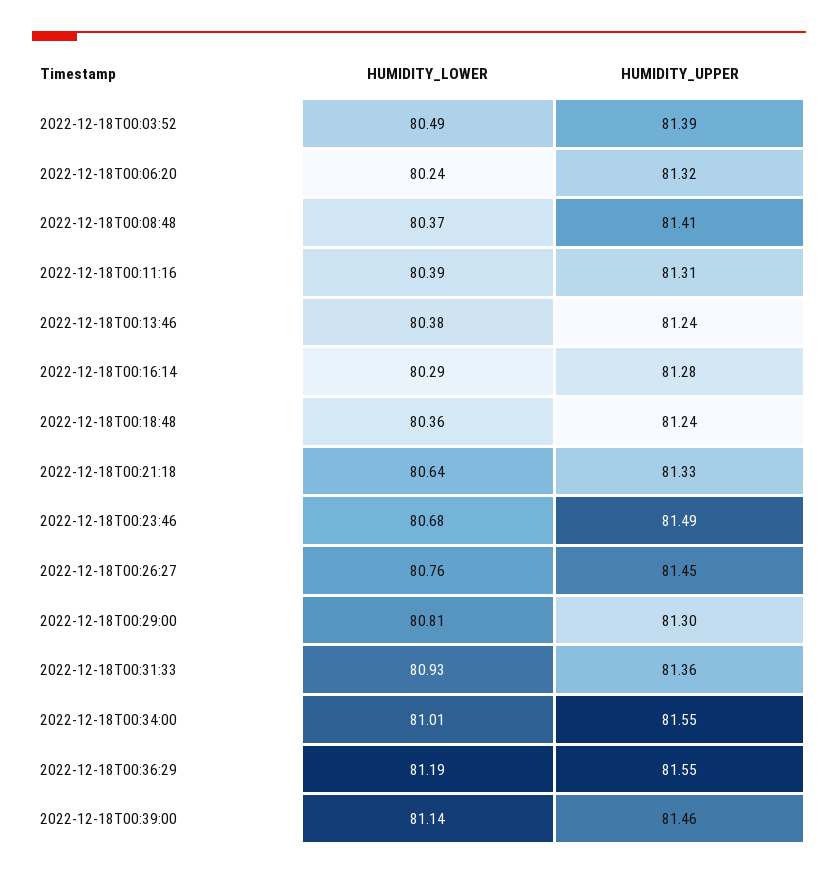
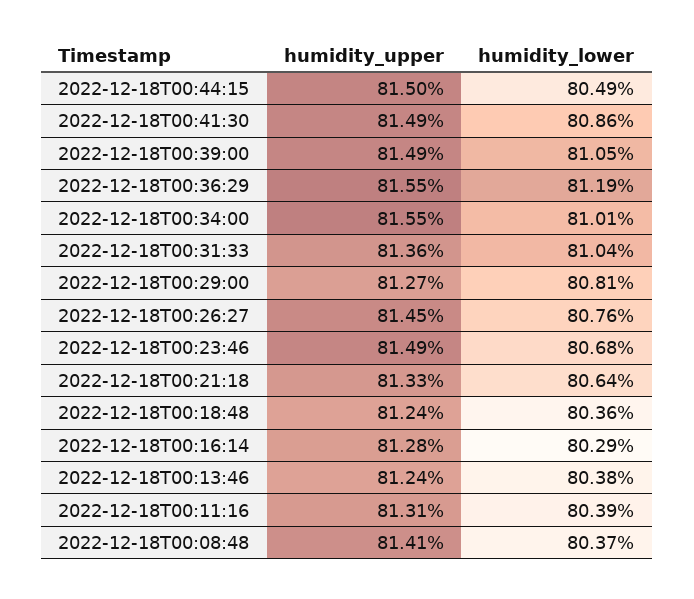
HUMIDITY_LOWER, 2022-12-18T00:03:52: 80.49 -> none
HUMIDITY_UPPER, 2022-12-18T00:03:52: 81.39 -> none
HUMIDITY_LOWER, 2022-12-18T00:06:20: 80.24 -> none
HUMIDITY_UPPER, 2022-12-18T00:06:20: 81.32 -> none
HUMIDITY_UPPER, 2022-12-18T00:29:00: 81.3 -> 81.27
HUMIDITY_LOWER, 2022-12-18T00:31:33: 80.93 -> 81.04
HUMIDITY_LOWER, 2022-12-18T00:39:00: 81.14 -> 81.05
HUMIDITY_UPPER, 2022-12-18T00:39:00: 81.46 -> 81.49
HUMIDITY_UPPER, 2022-12-18T00:44:15: none -> 81.5
HUMIDITY_LOWER, 2022-12-18T00:44:15: none -> 80.49
HUMIDITY_UPPER, 2022-12-18T00:41:30: none -> 81.49
HUMIDITY_LOWER, 2022-12-18T00:41:30: none -> 80.86

